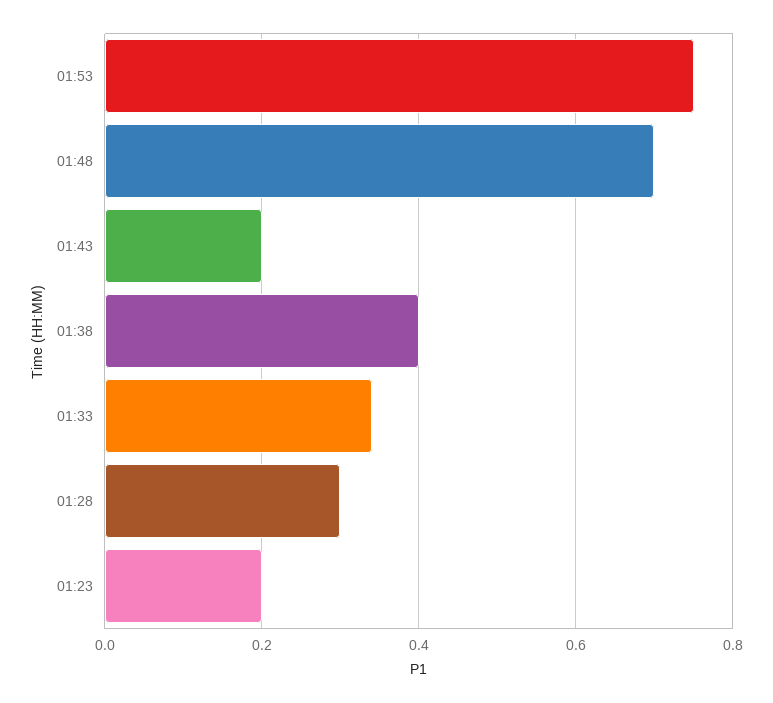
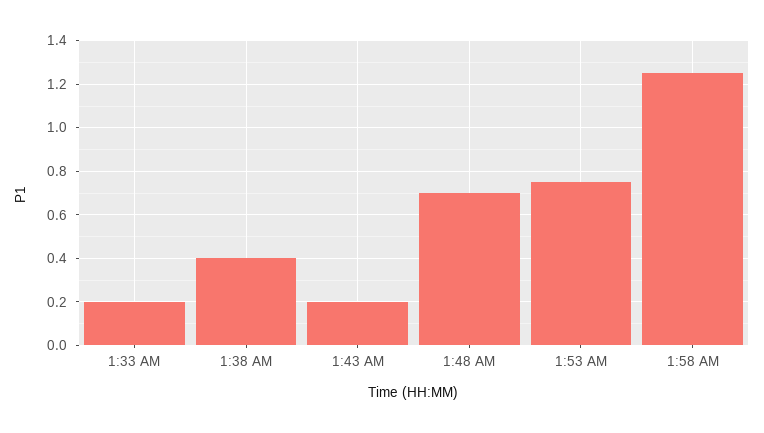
01:33: 0.35 -> 0.2
01:28: 0.3 -> none
01:23: 0.2 -> none
1:58 AM: none -> 1.25

